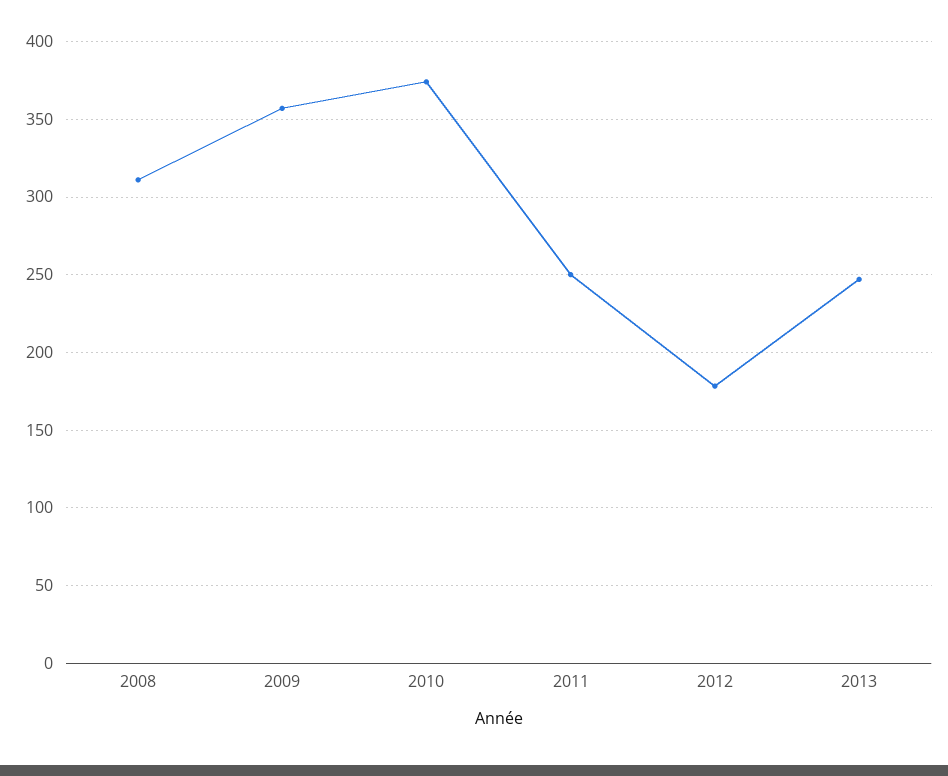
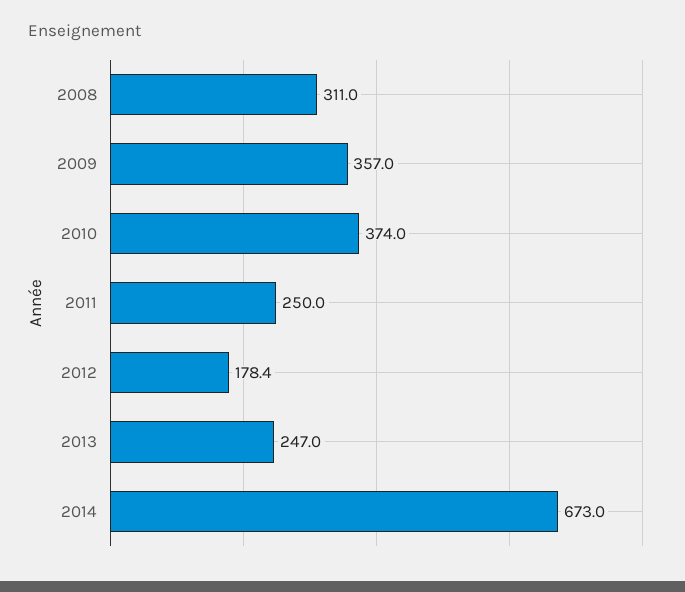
2014: none -> 673

